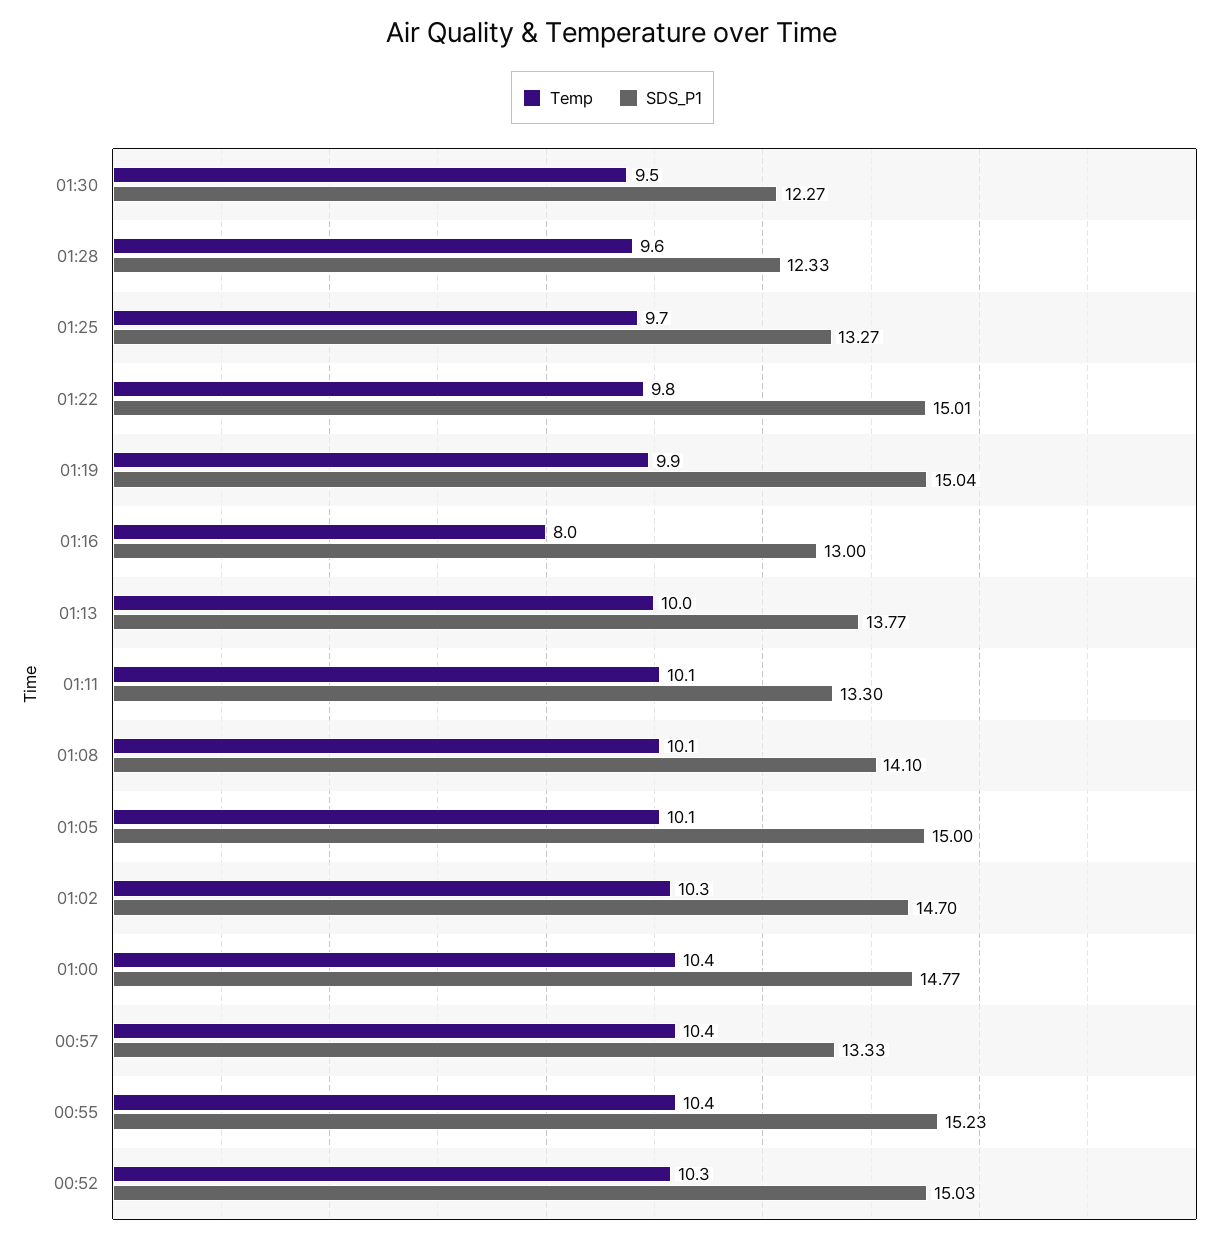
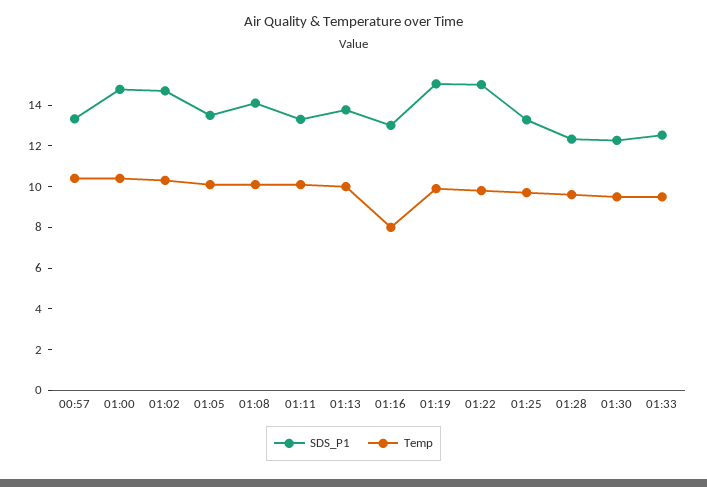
SDS_P1, 01:05: 15 -> 13.5
Temp, 00:55: 10.4 -> none
SDS_P1, 00:55: 15.23 -> none
Temp, 00:52: 10.3 -> none
SDS_P1, 00:52: 15.03 -> none
SDS_P1, 01:33: none -> 12.5
Temp, 01:33: none -> 9.5

